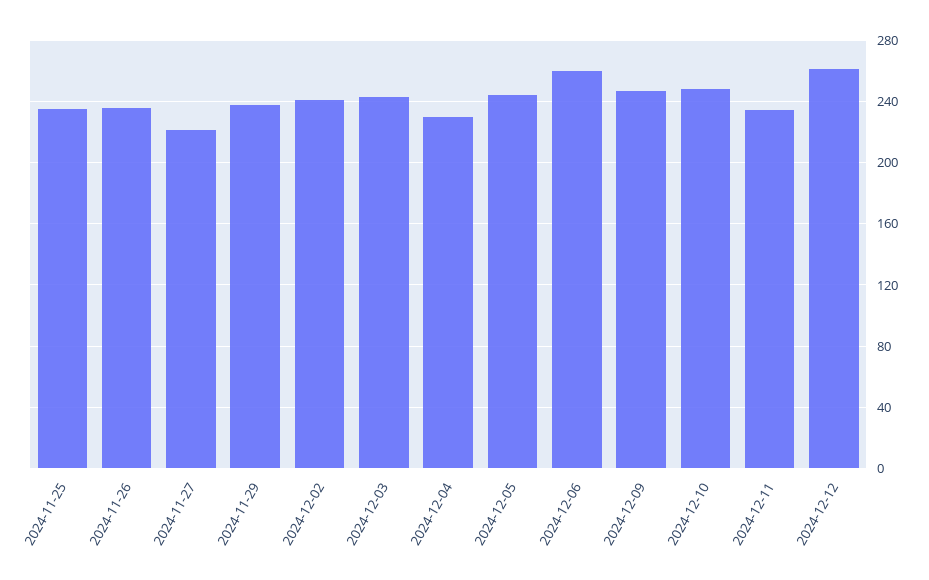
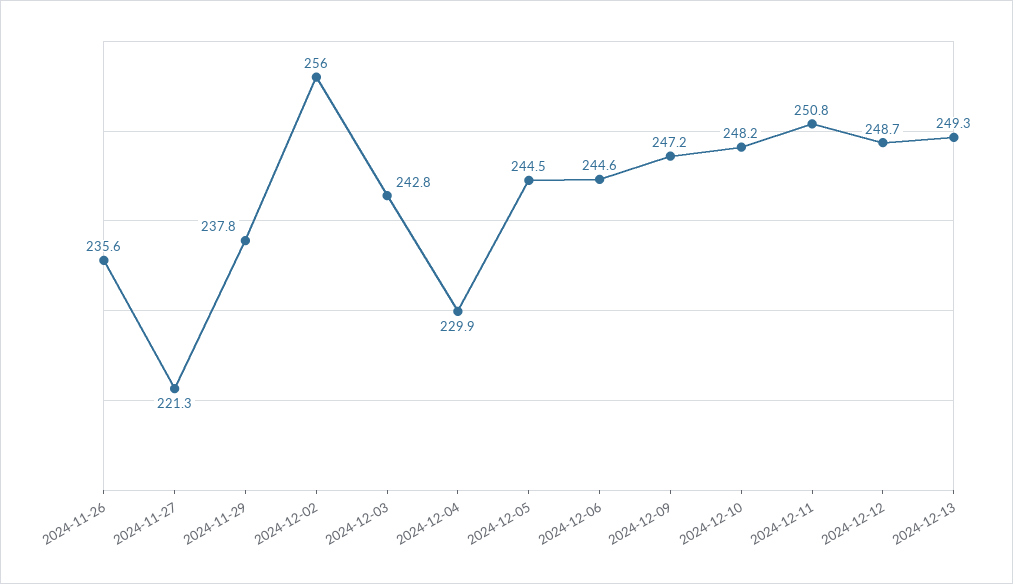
2024-11-25: 235 -> none
2024-12-02: 240 -> 256
2024-12-06: 260 -> 244.6
2024-12-11: 235 -> 250.8
2024-12-12: 260 -> 248.7
2024-12-13: none -> 249.3

